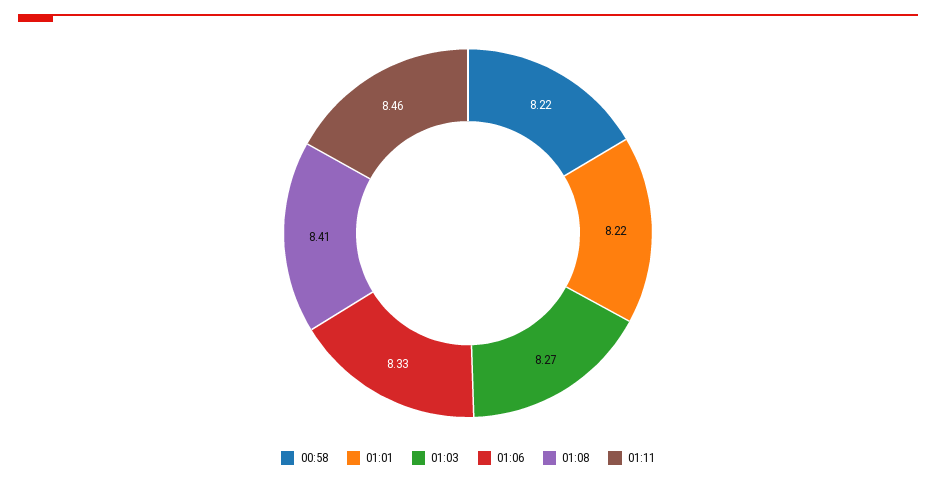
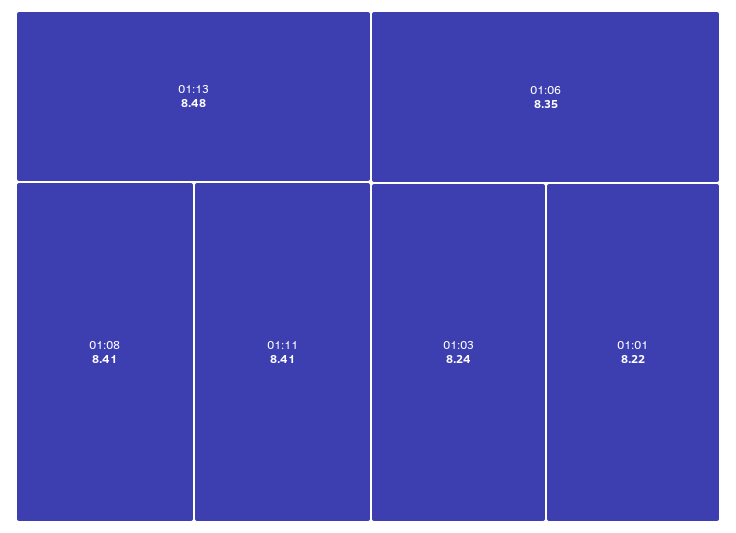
00:58: 8.22 -> none
01:03: 8.27 -> 8.24
01:06: 8.33 -> 8.35
01:11: 8.46 -> 8.41
01:13: none -> 8.48

